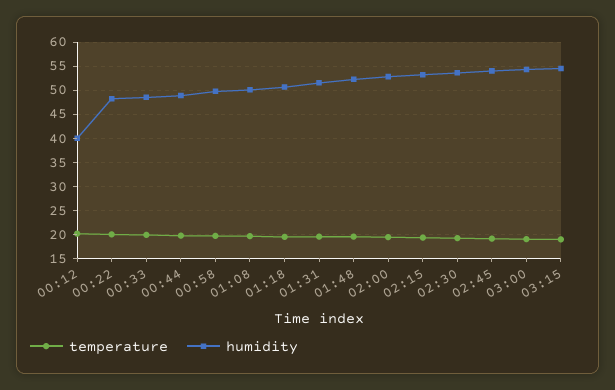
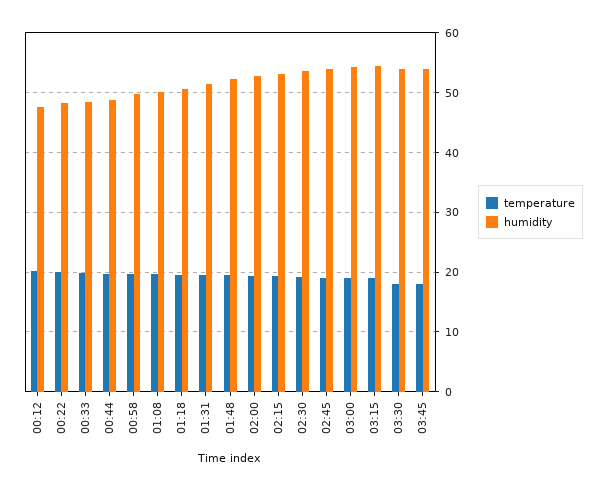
humidity, 00:12: 40 -> 48
temperature, 03:30: none -> 18
humidity, 03:30: none -> 54
temperature, 03:45: none -> 18
humidity, 03:45: none -> 54

